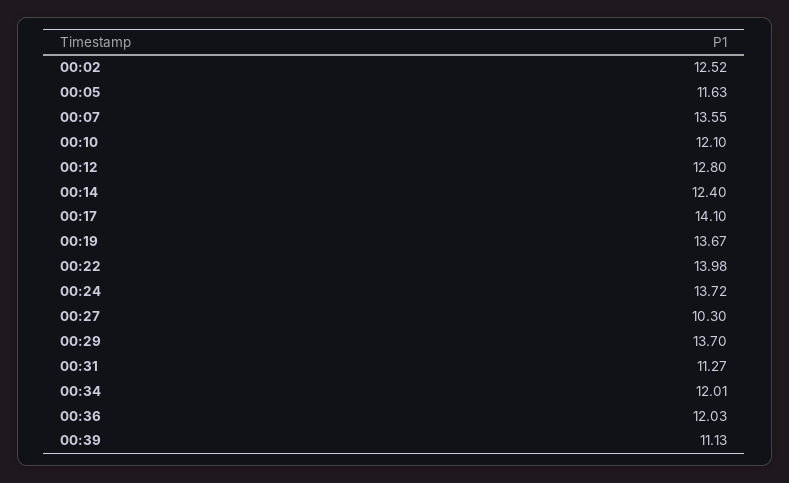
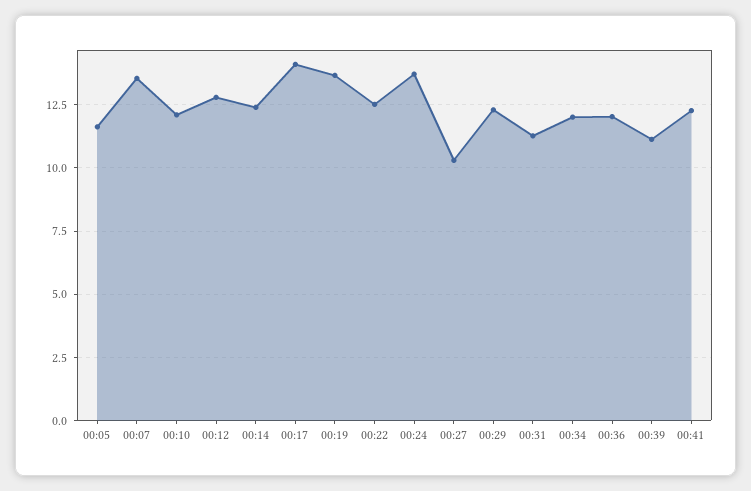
00:02: 12.52 -> none
00:22: 13.98 -> 12.5
00:29: 13.7 -> 12.25
00:41: none -> 12.25

